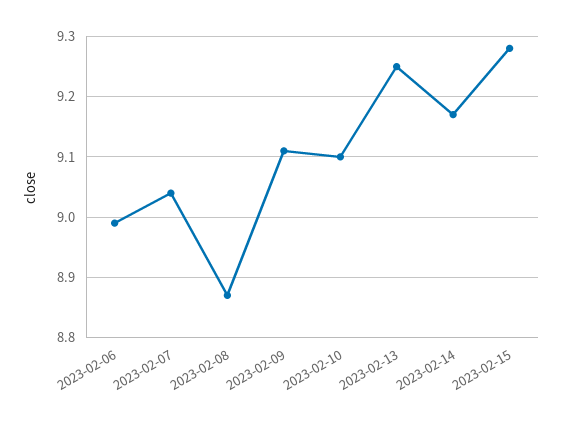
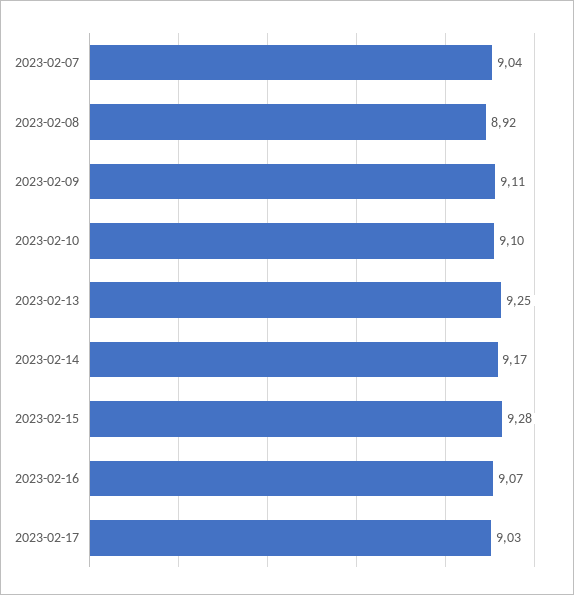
2023-02-06: 8.99 -> none
2023-02-08: 8.87 -> 8.92
2023-02-16: none -> 9.07
2023-02-17: none -> 9.03

